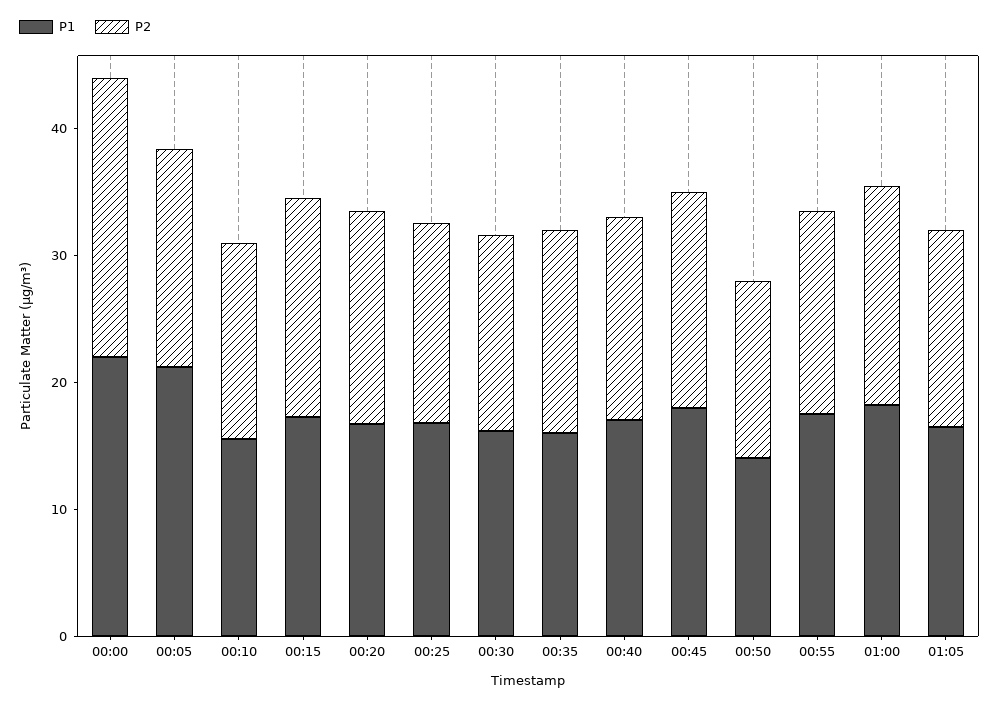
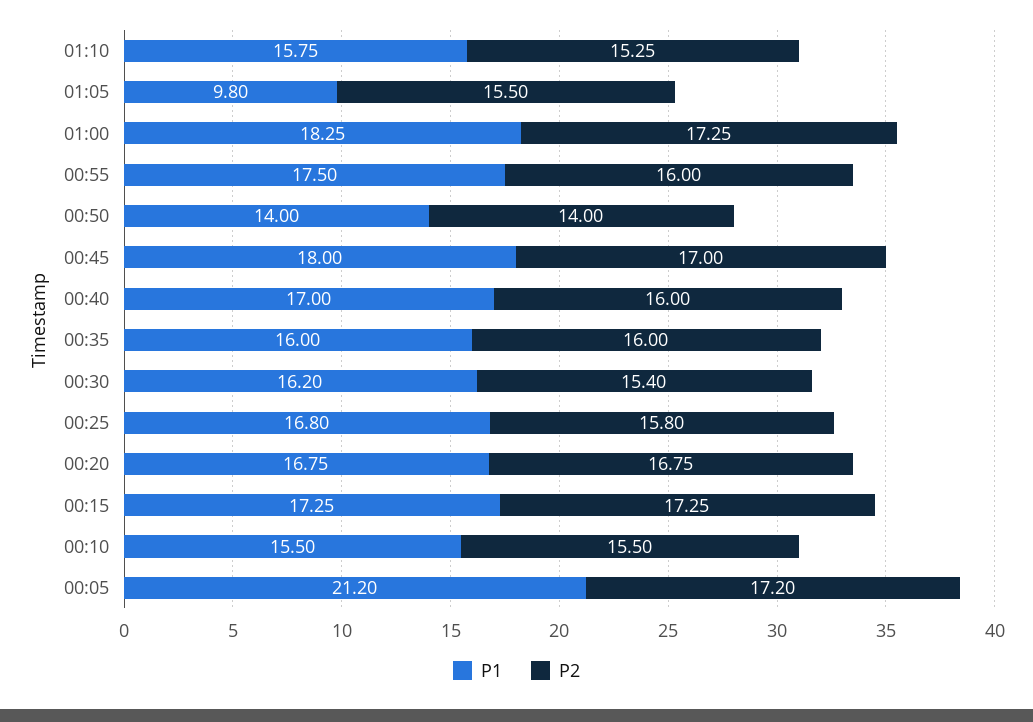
P1, 00:00: 22 -> none
P2, 00:00: 22 -> none
P1, 01:05: 16 -> 9.8
P1, 01:10: none -> 15.75
P2, 01:10: none -> 15.25

